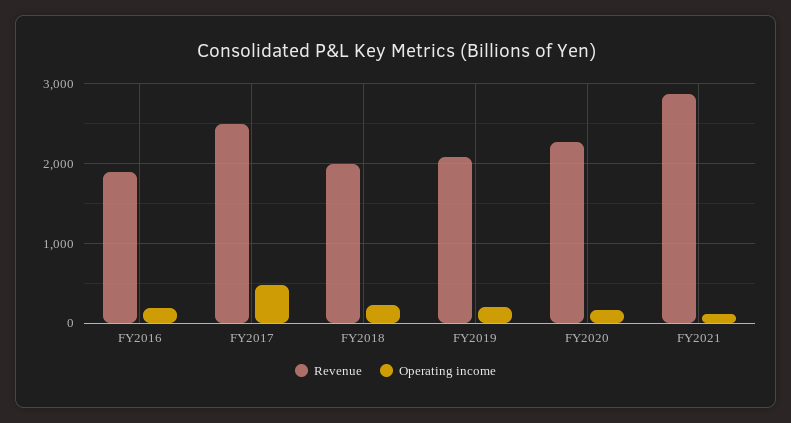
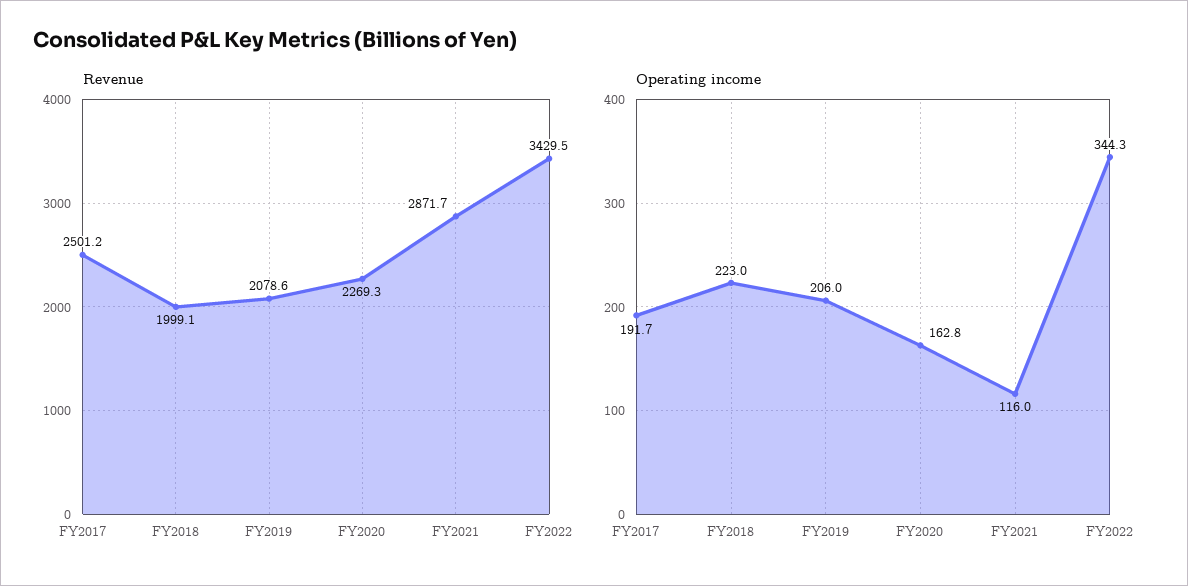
Revenue, FY2016: 1900 -> none
Operating income, FY2016: 200 -> none
Operating income, FY2017: 500 -> 191.7
Revenue, FY2022: none -> 3429.5
Operating income, FY2022: none -> 344.3

